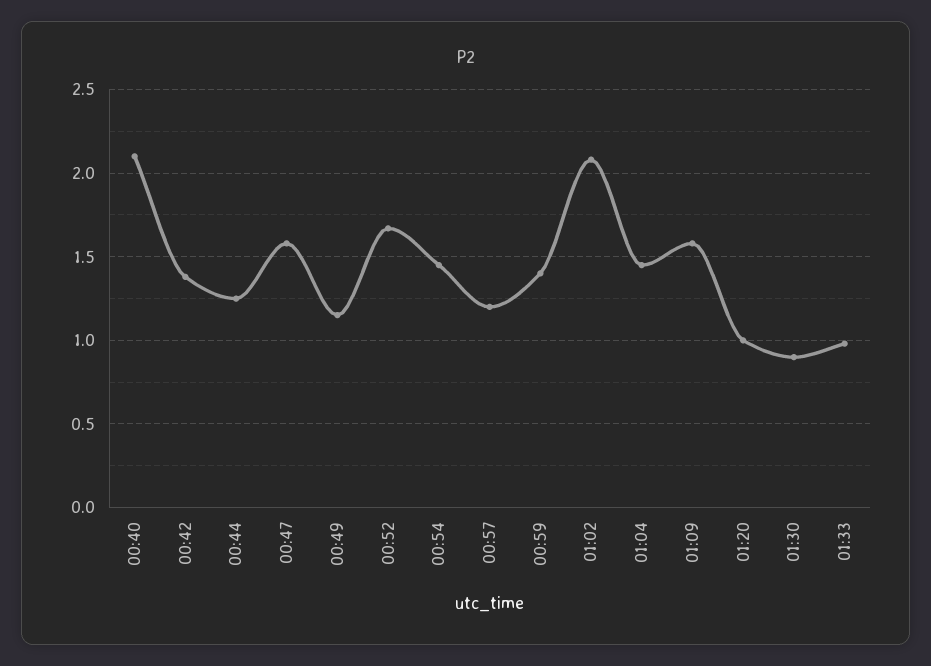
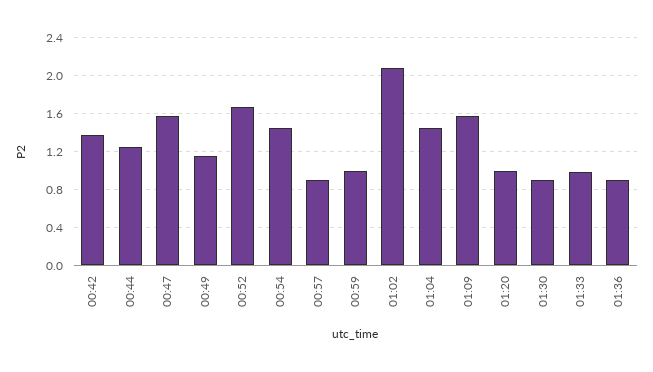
00:40: 2.1 -> none
00:57: 1.2 -> 0.9
00:59: 1.4 -> 1
01:36: none -> 0.9

